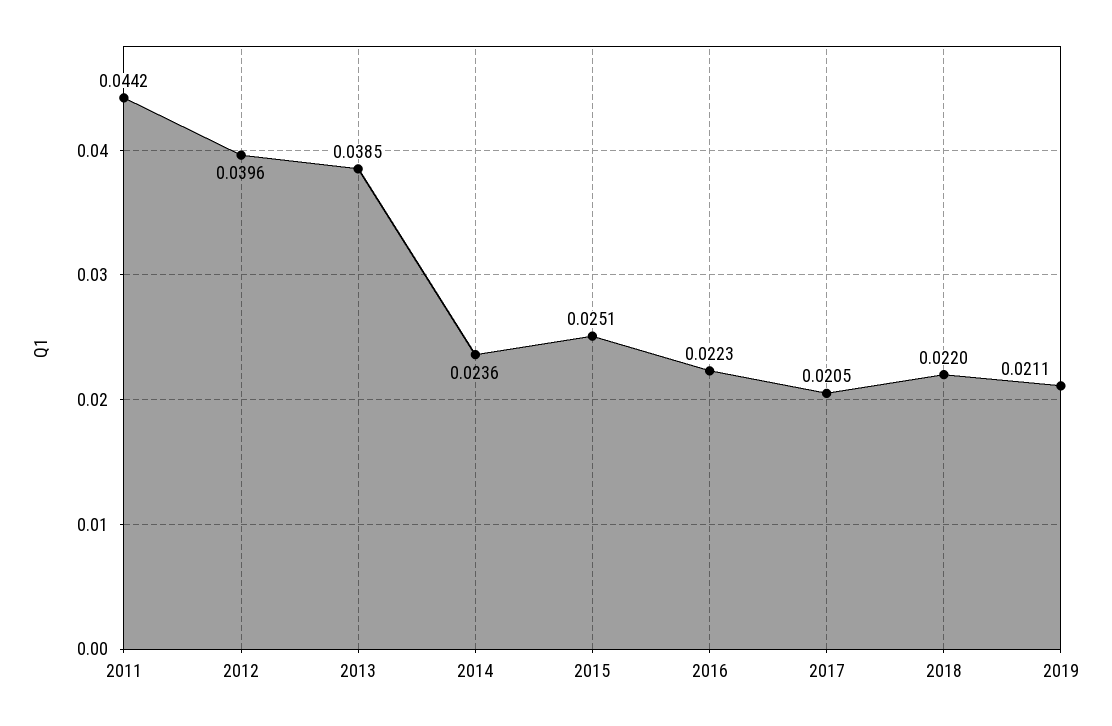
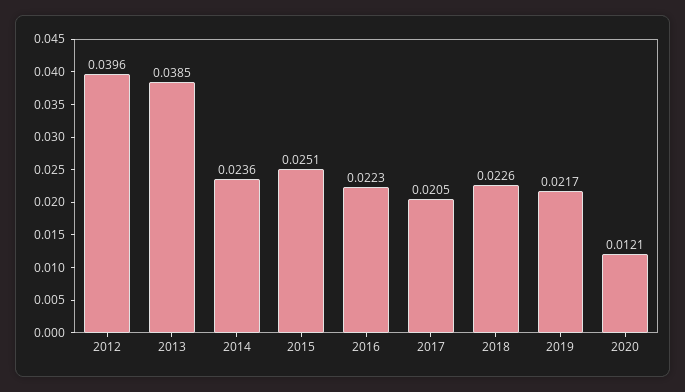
2011: 0.0442 -> none
2018: 0.022 -> 0.0226
2019: 0.0211 -> 0.0217
2020: none -> 0.0121

